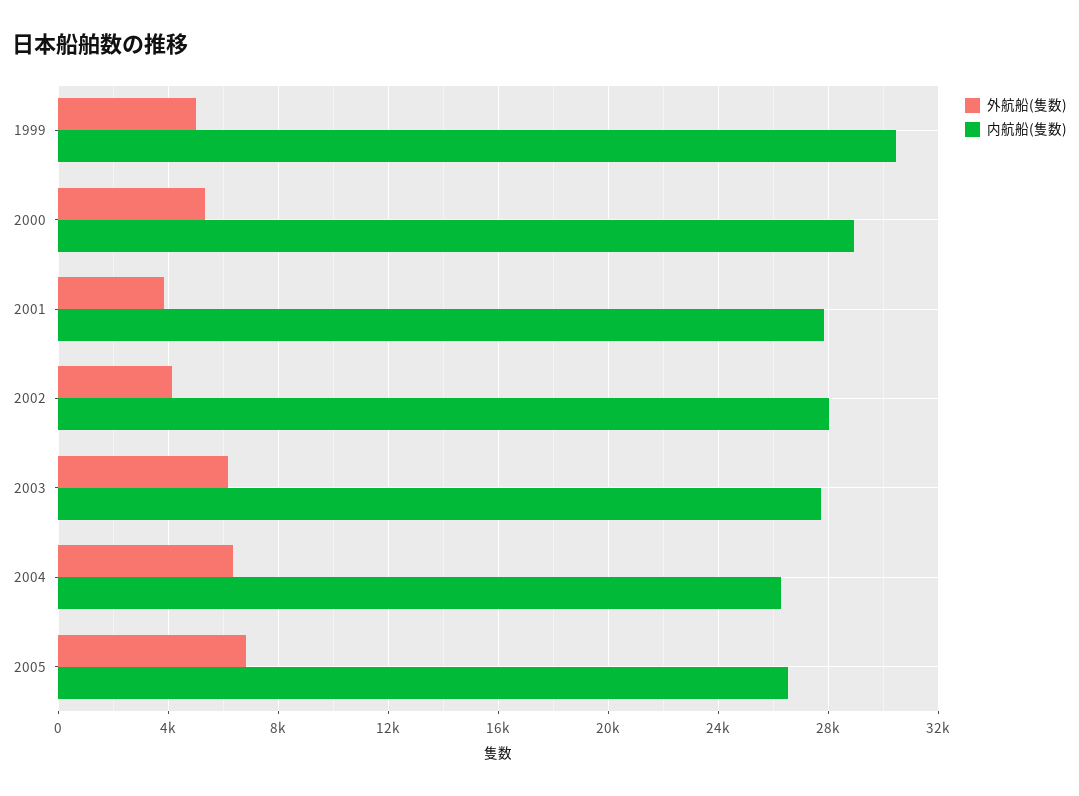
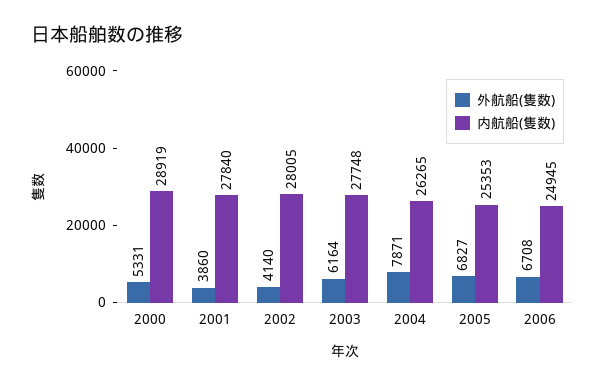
外航船(隻数), 1999: 5000 -> none
内航船(隻数), 1999: 30500 -> none
外航船(隻数), 2004: 6500 -> 7871
内航船(隻数), 2005: 26500 -> 25353
外航船(隻数), 2006: none -> 6708
内航船(隻数), 2006: none -> 24945

